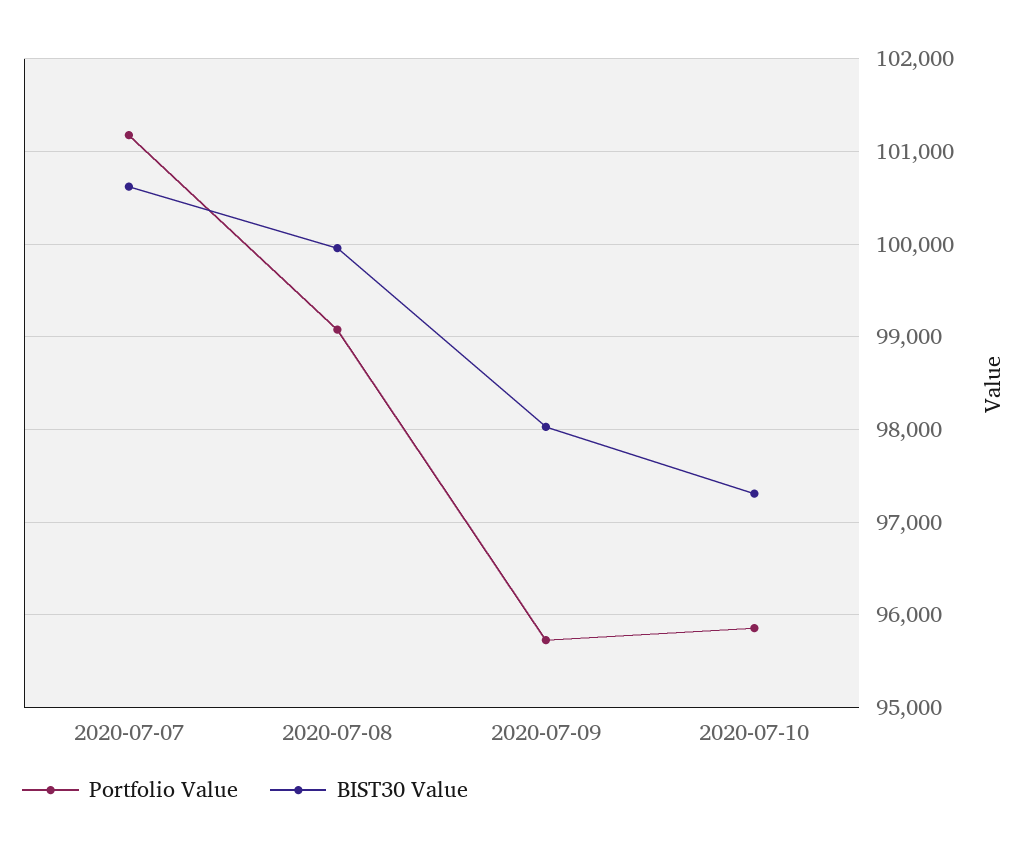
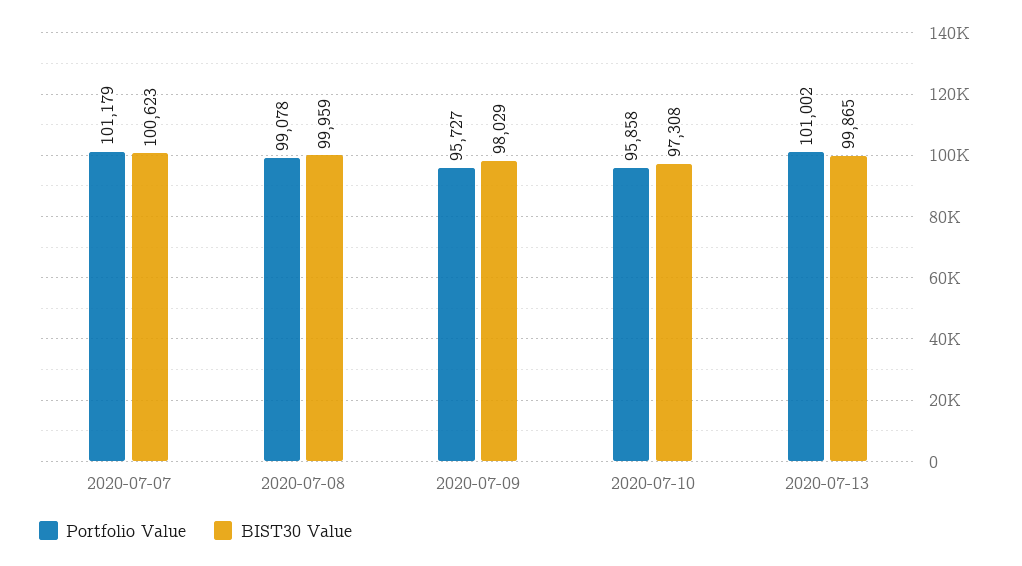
Portfolio Value, 2020-07-13: none -> 101002
BIST30 Value, 2020-07-13: none -> 99865

